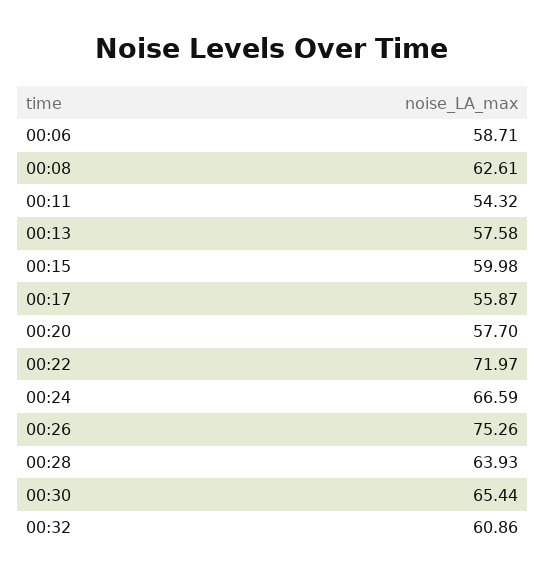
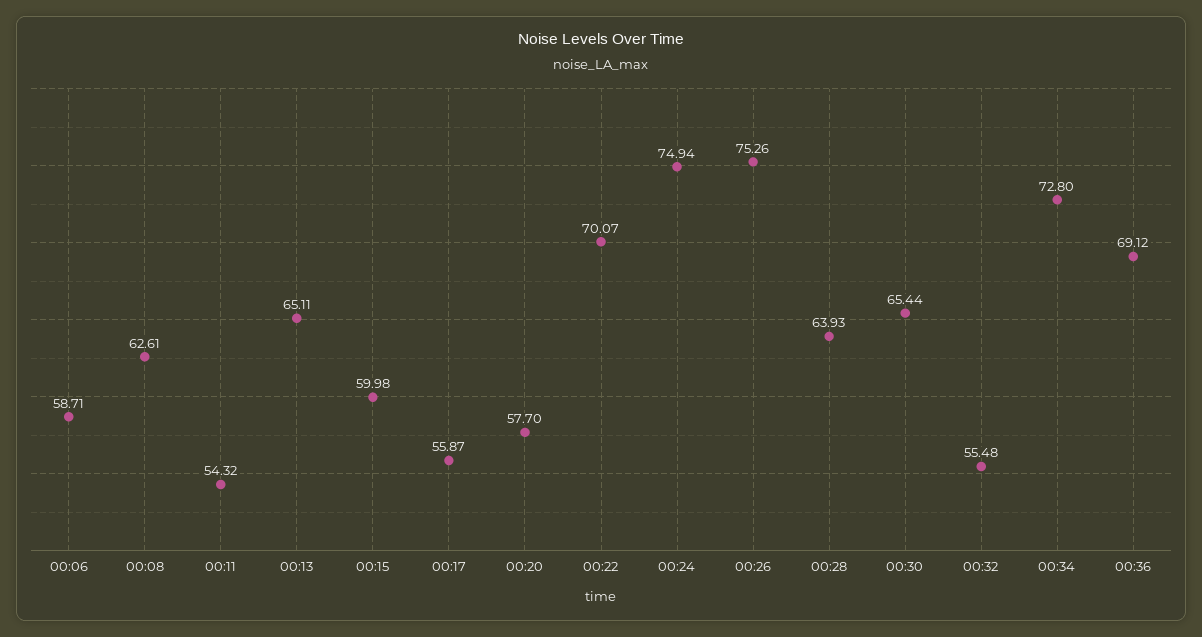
00:13: 57.58 -> 65.11
00:22: 71.97 -> 70.07
00:24: 66.59 -> 74.94
00:32: 60.86 -> 55.48
00:34: none -> 72.8
00:36: none -> 69.12

